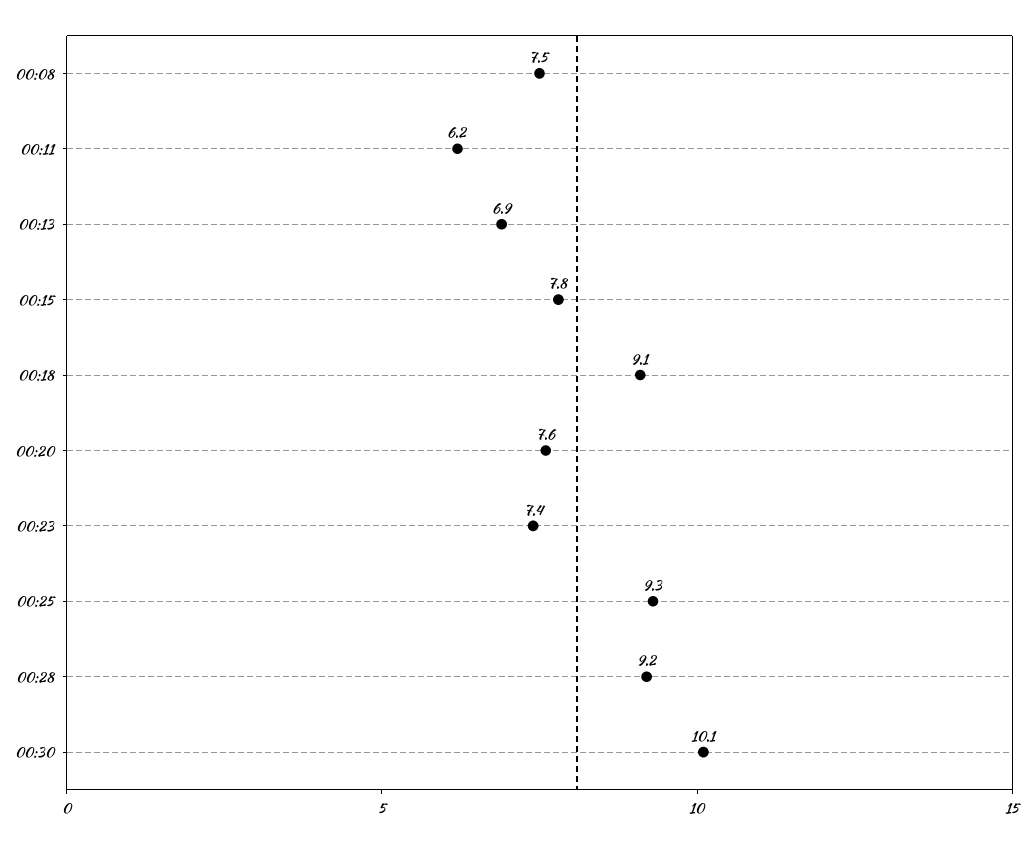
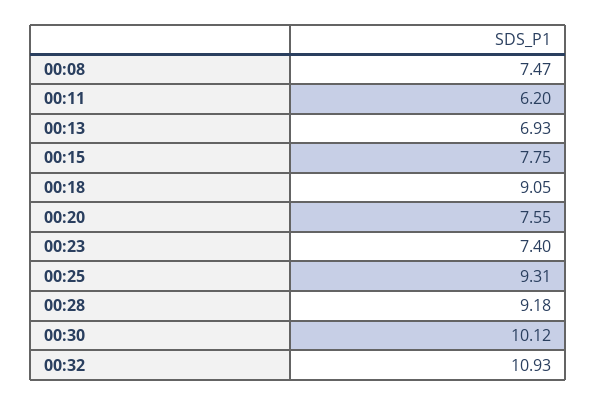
00:32: none -> 10.93

